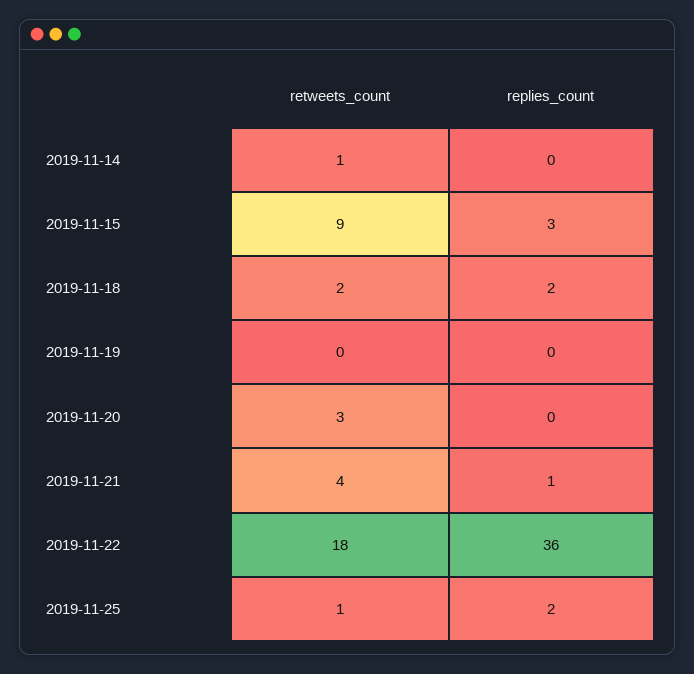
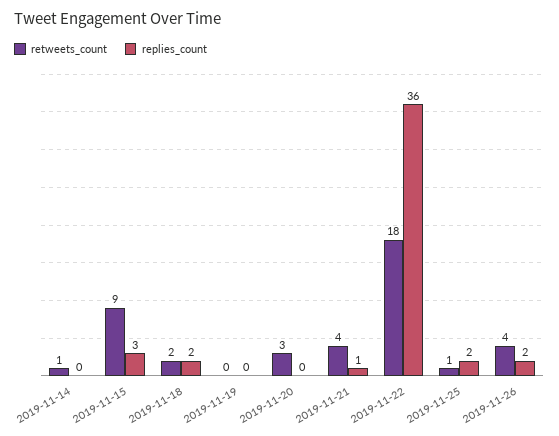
retweets_count, 2019-11-26: none -> 4
replies_count, 2019-11-26: none -> 2

